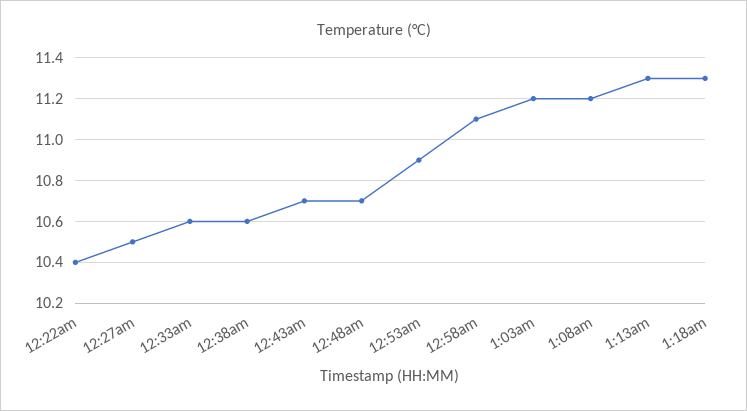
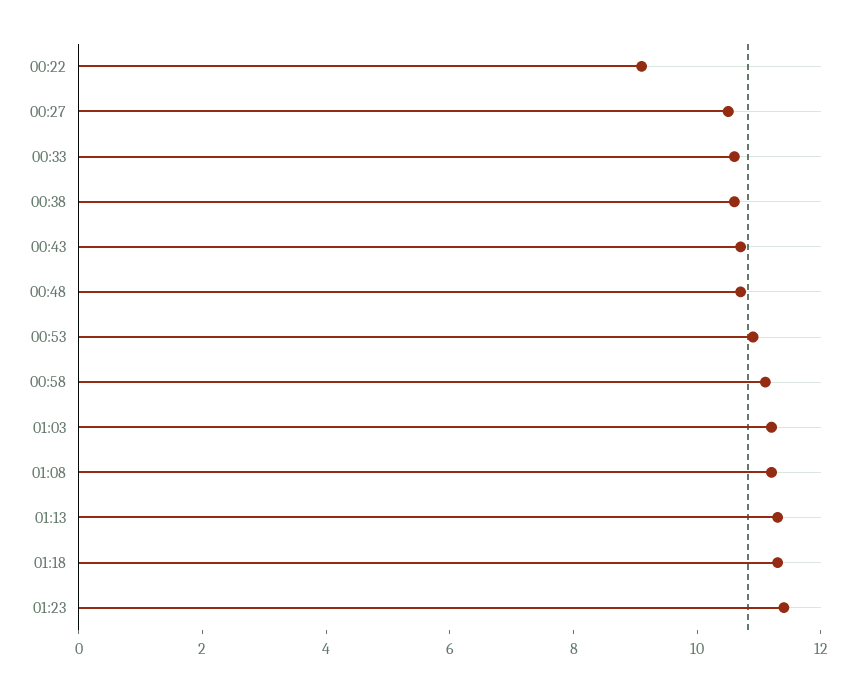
12:22am: 10.4 -> 9
01:23: none -> 11.5

